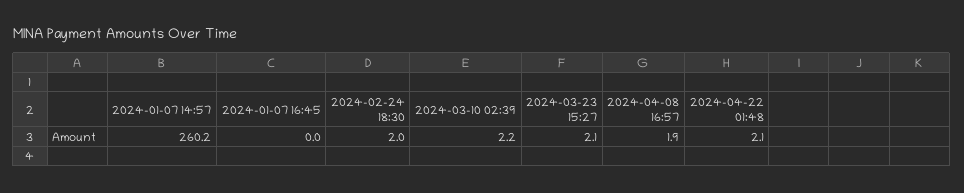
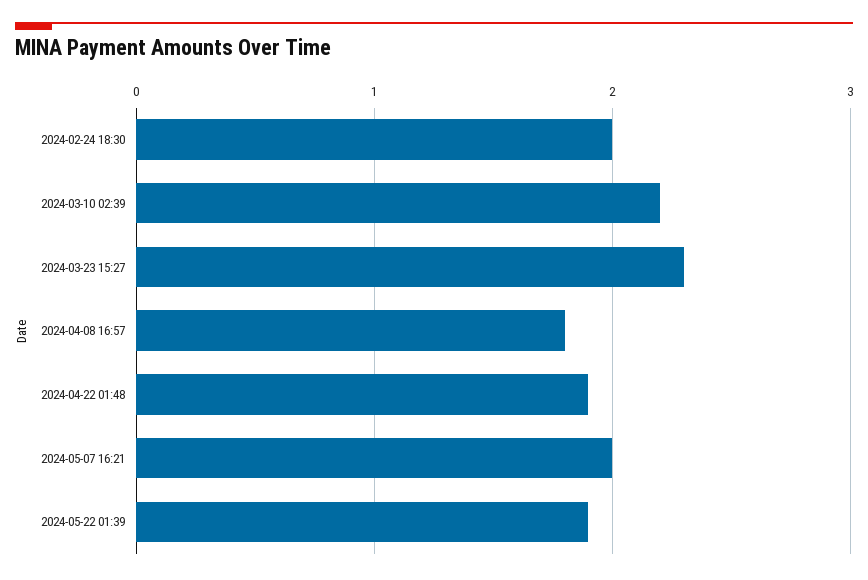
2024-01-07 14:57: 260.2 -> none
2024-01-07 16:45: 0 -> none
2024-03-23 15:27: 2.1 -> 2.3
2024-04-08 16:57: 1.9 -> 1.8
2024-04-22 01:48: 2.1 -> 1.9
2024-05-07 16:21: none -> 2
2024-05-22 01:39: none -> 1.9

